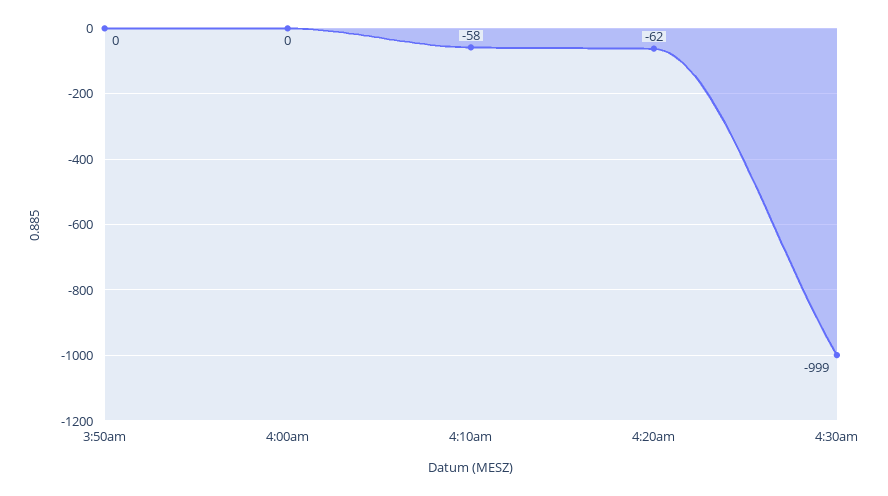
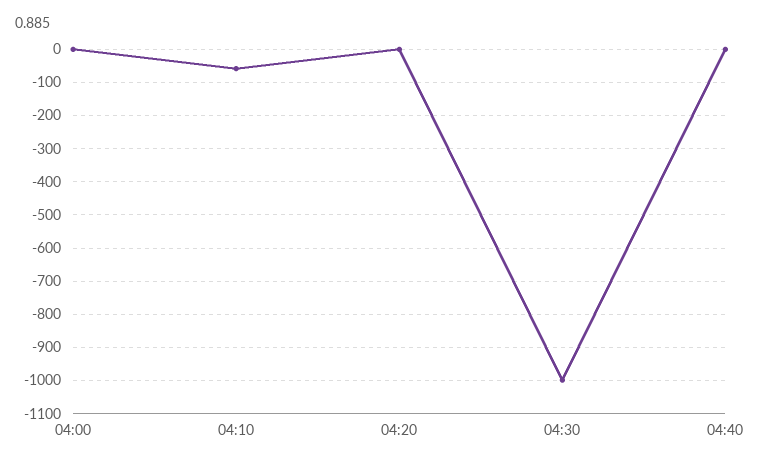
3:50am: 0 -> none
4:20am: -62 -> 0
04:40: none -> 0

